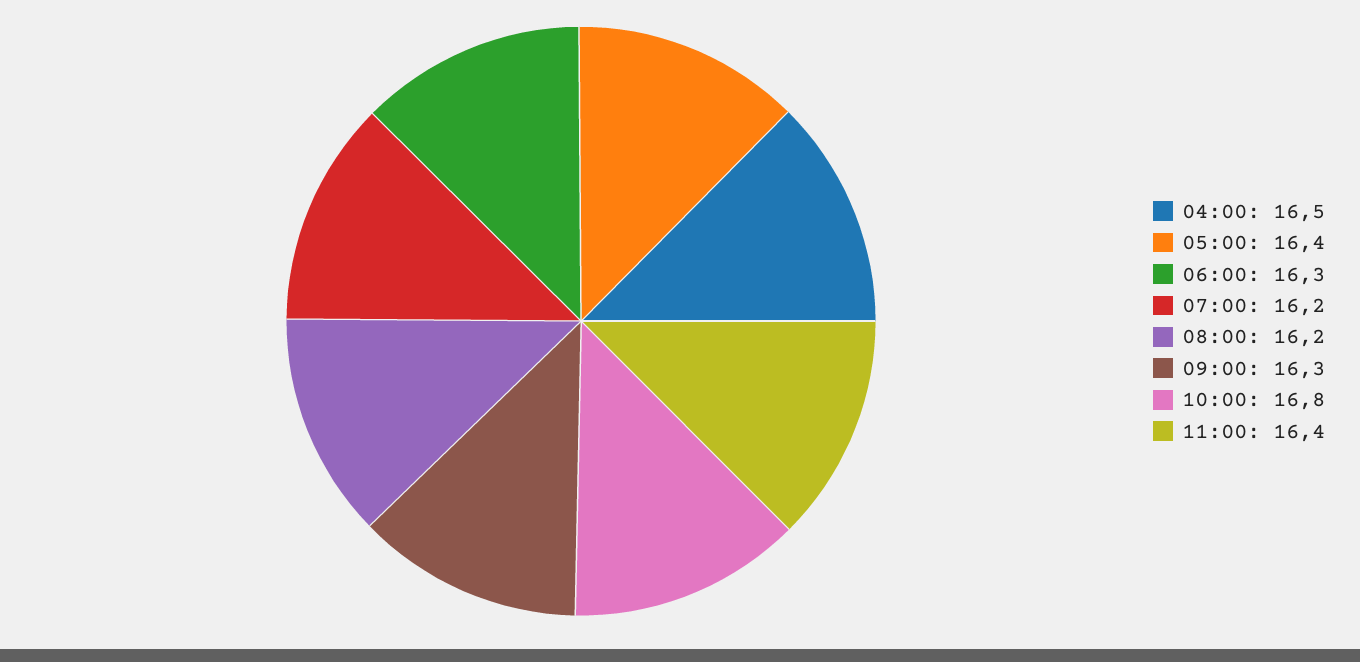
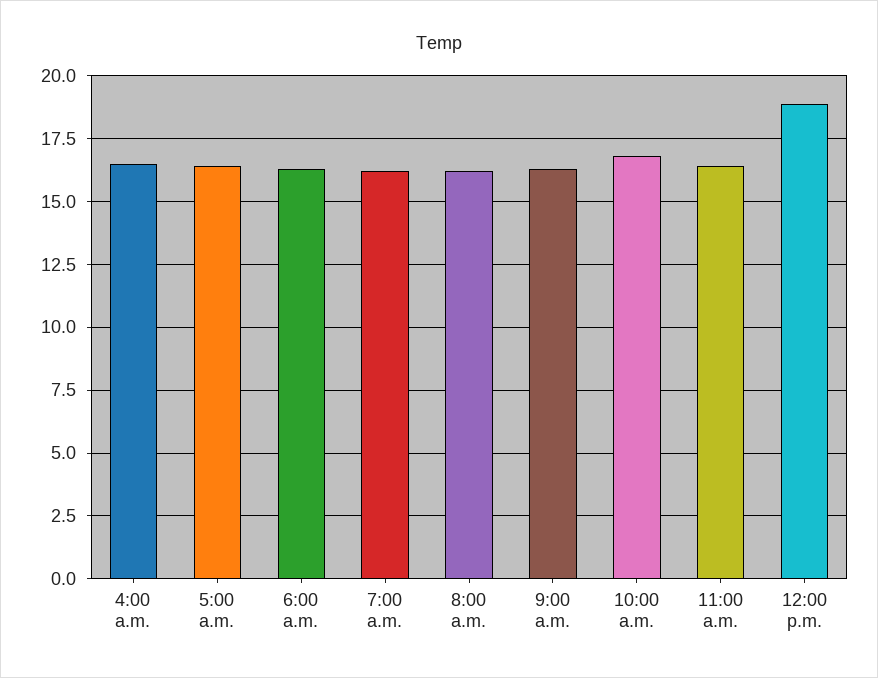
12:00 p.m.: none -> 19

